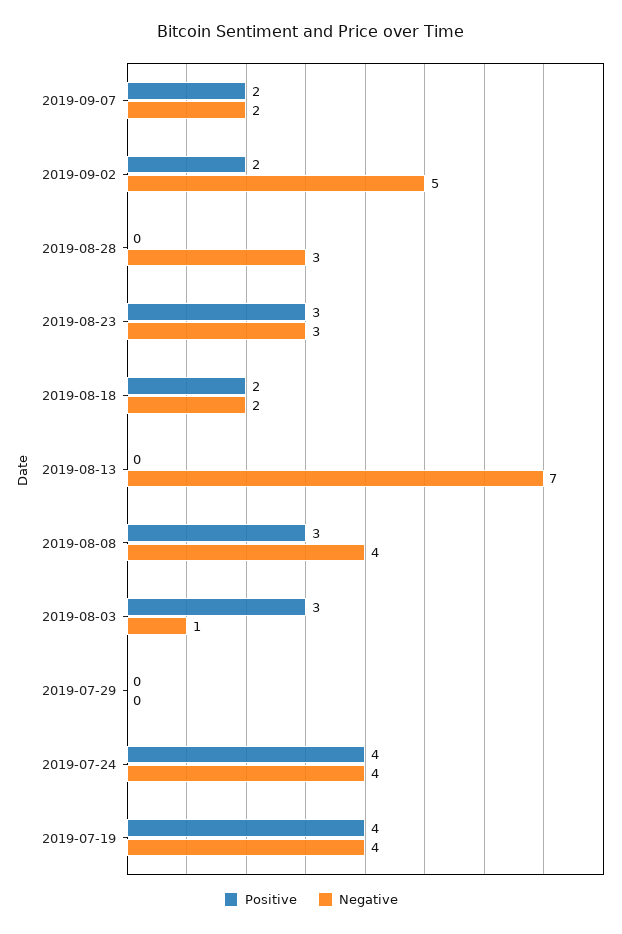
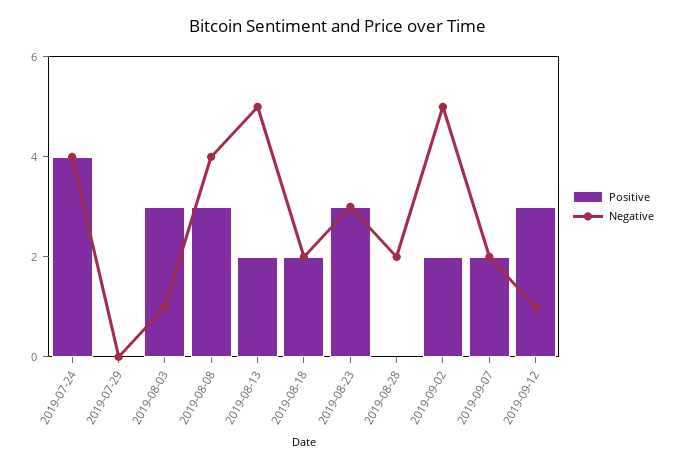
Negative, 2019-08-28: 3 -> 2
Positive, 2019-08-13: 0 -> 2
Negative, 2019-08-13: 7 -> 5
Positive, 2019-07-19: 4 -> none
Negative, 2019-07-19: 4 -> none
Positive, 2019-09-12: none -> 3
Negative, 2019-09-12: none -> 1

